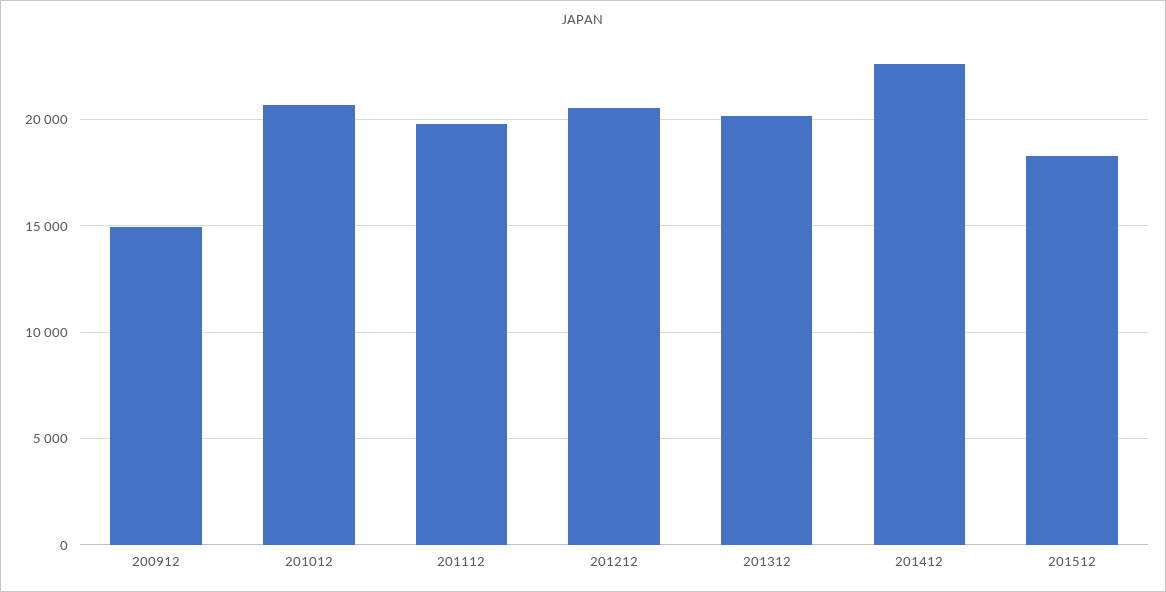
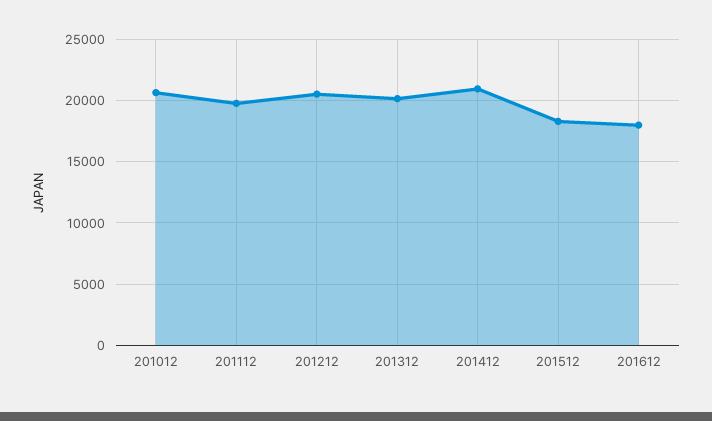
200912: 15000 -> none
201412: 22500 -> 21000
201612: none -> 18000

